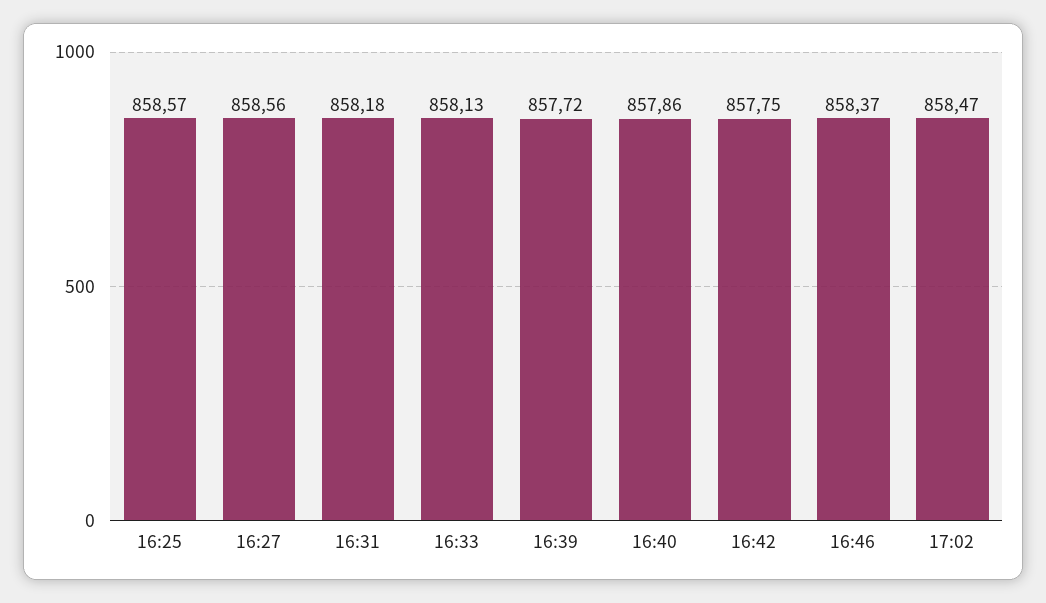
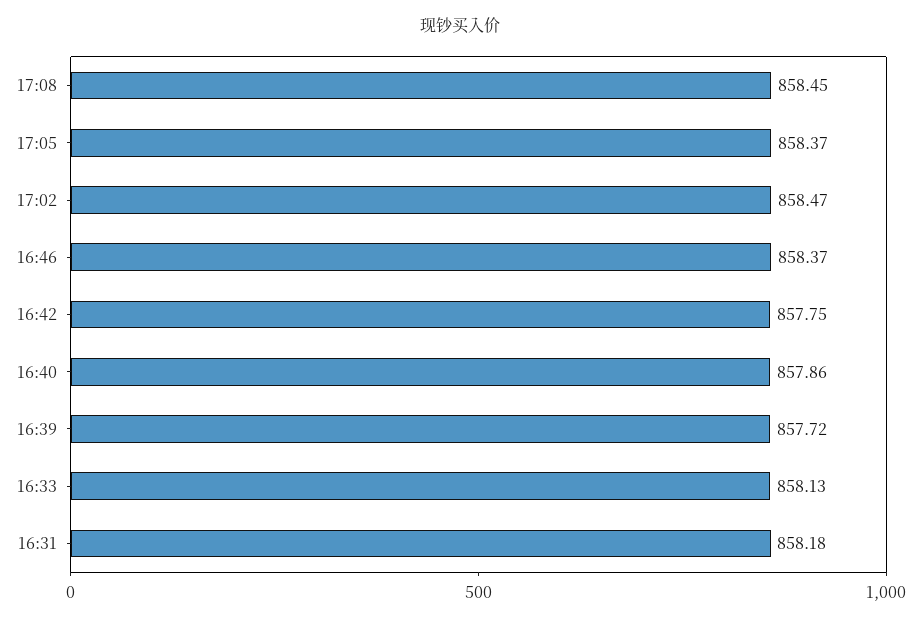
16:25: 858.57 -> none
16:27: 858.56 -> none
17:08: none -> 858.45
17:05: none -> 858.37

